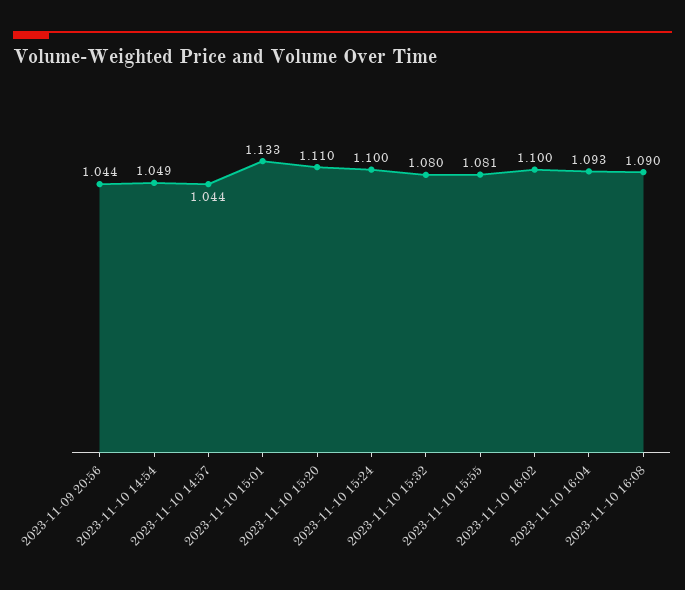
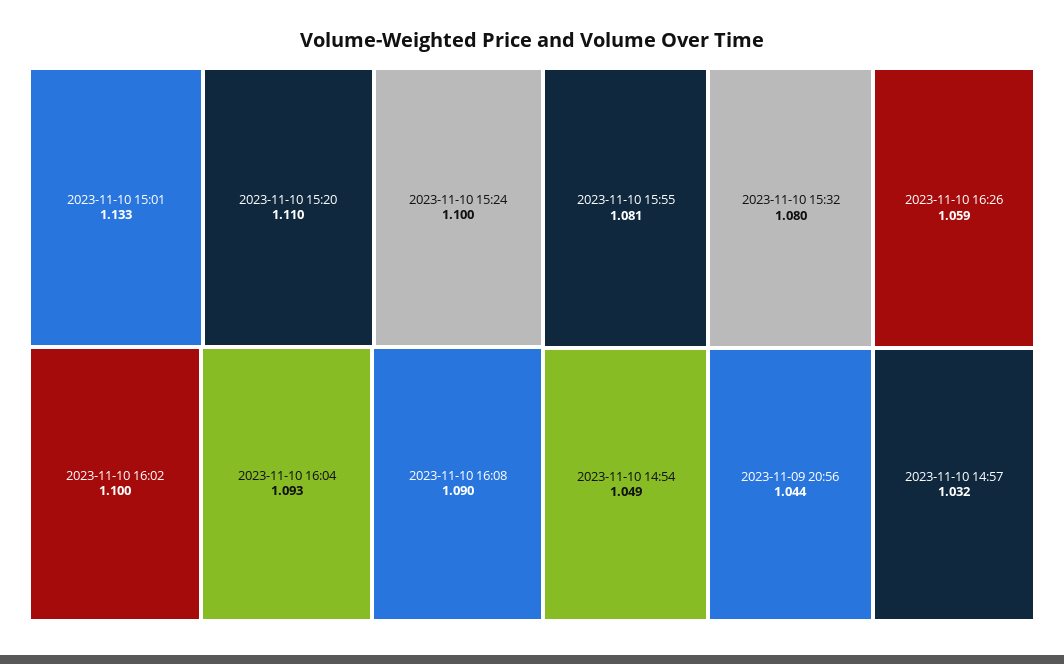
2023-11-10 14:57: 1.044 -> 1.032
2023-11-10 16:26: none -> 1.059

